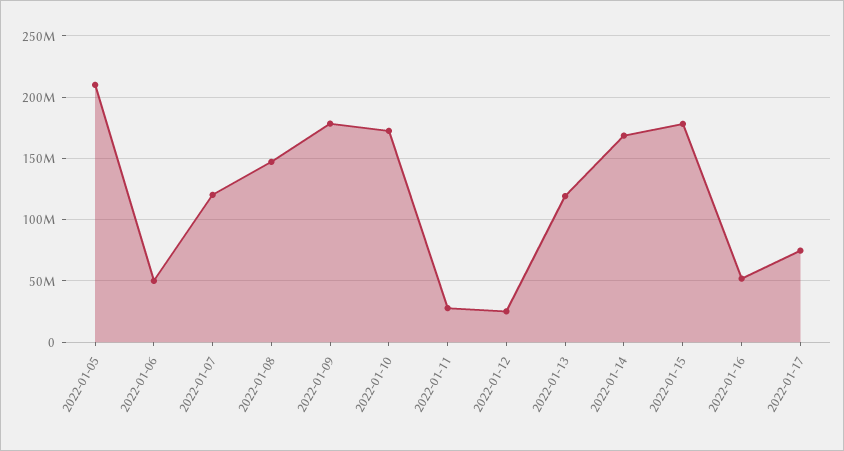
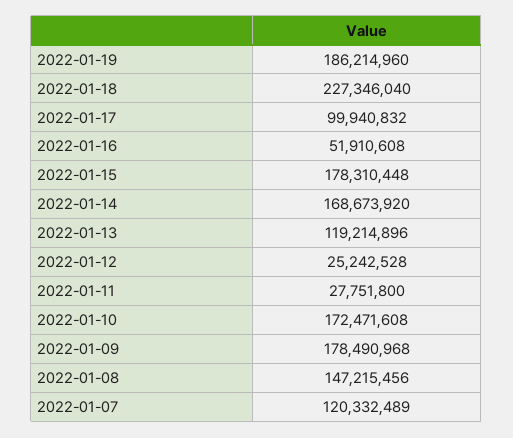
2022-01-05: 210000000 -> none
2022-01-06: 50000000 -> none
2022-01-17: 75000000 -> 99940832
2022-01-19: none -> 186214960
2022-01-18: none -> 227346040

